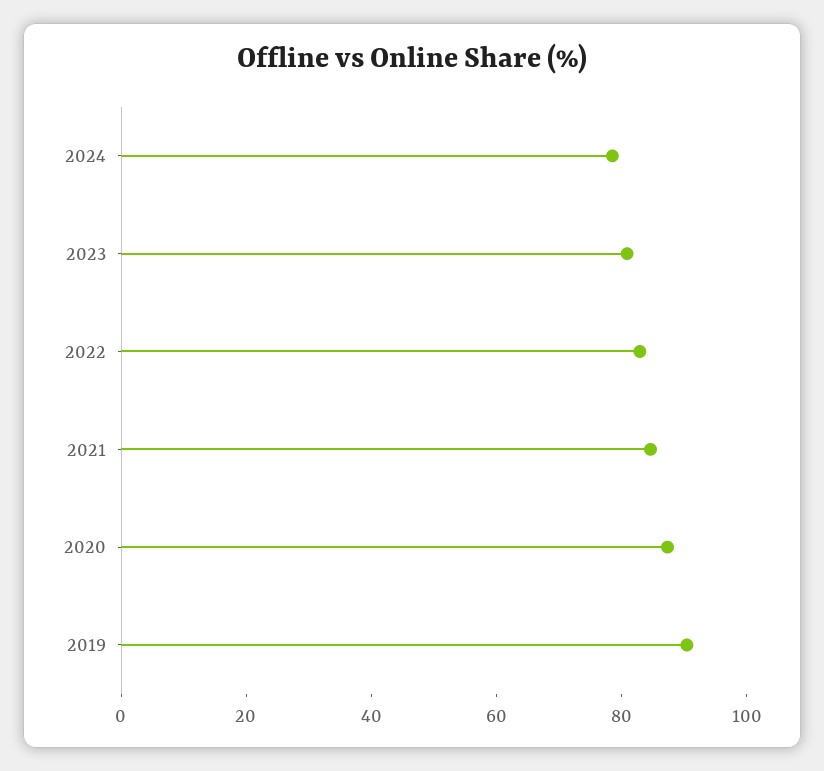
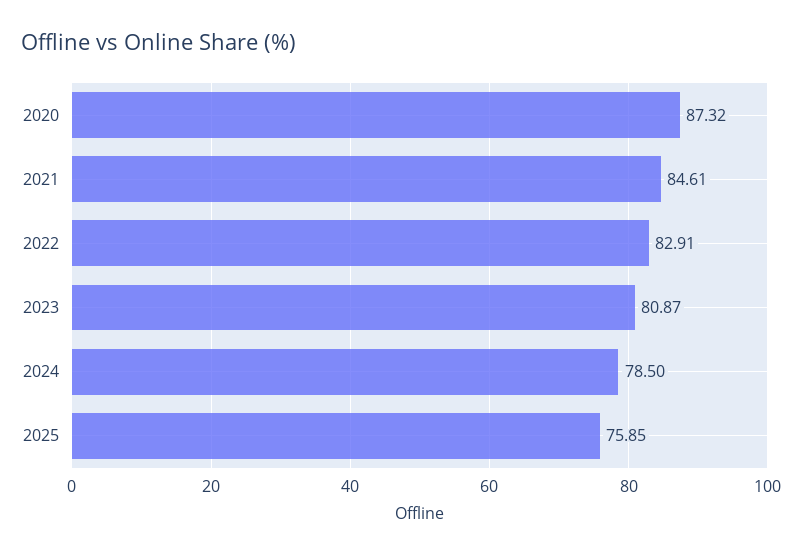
2019: 90 -> none
2025: none -> 75.85

